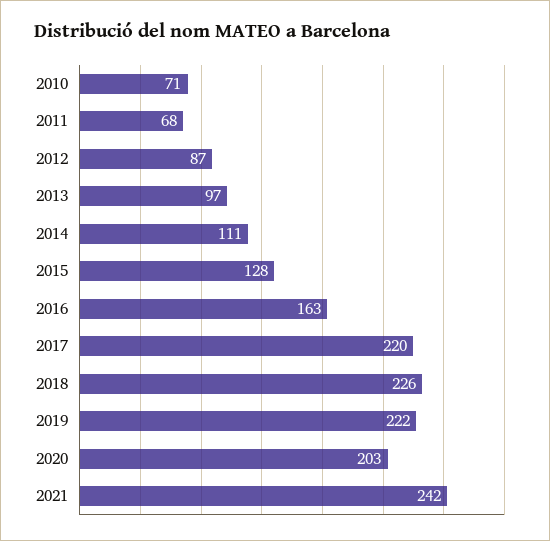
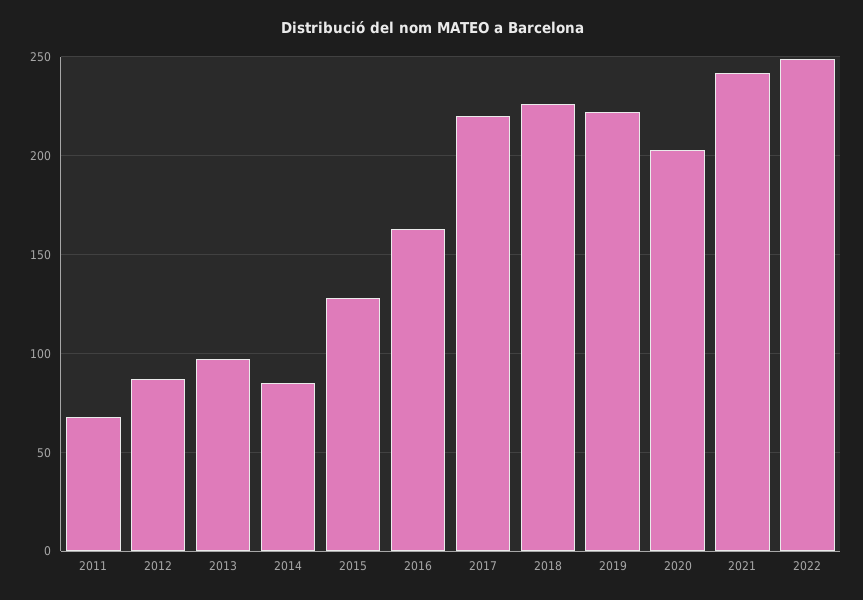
2010: 71 -> none
2014: 111 -> 85
2022: none -> 250

